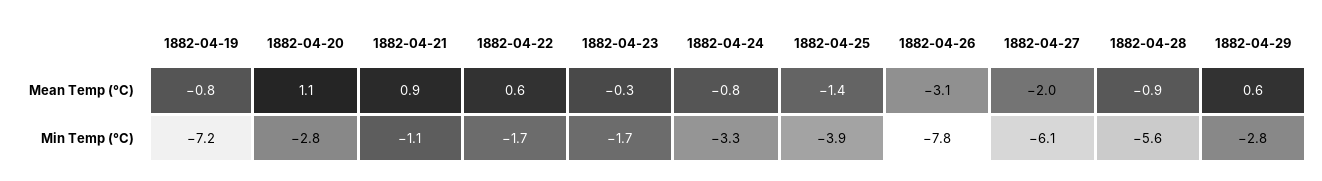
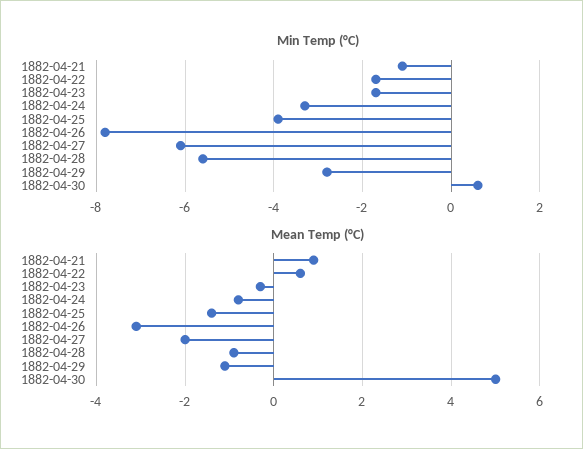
Mean Temp (°C), 1882-04-19: -0.8 -> none
Mean Temp (°C), 1882-04-20: 1.1 -> none
Mean Temp (°C), 1882-04-29: 0.6 -> -1
Min Temp (°C), 1882-04-19: -7.2 -> none
Min Temp (°C), 1882-04-20: -2.8 -> none
Min Temp (°C), 1882-04-30: none -> 0.5
Mean Temp (°C), 1882-04-30: none -> 5

